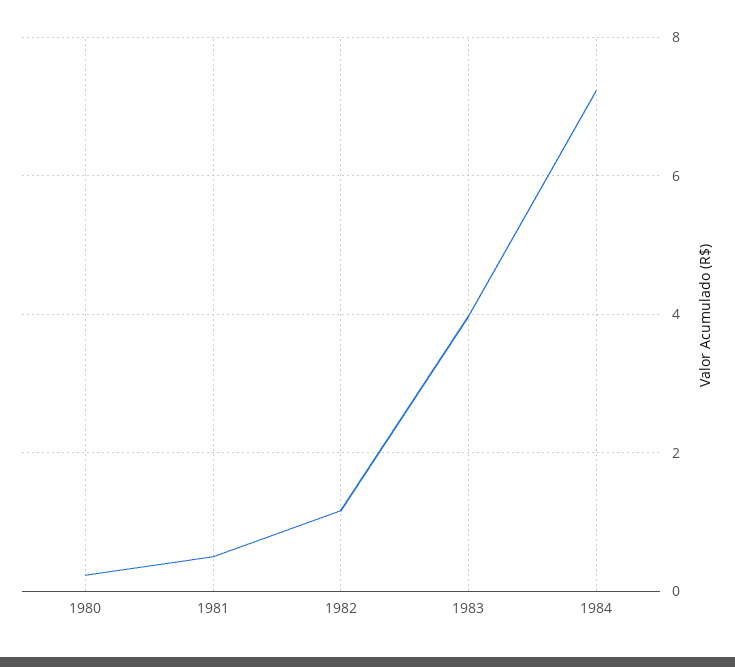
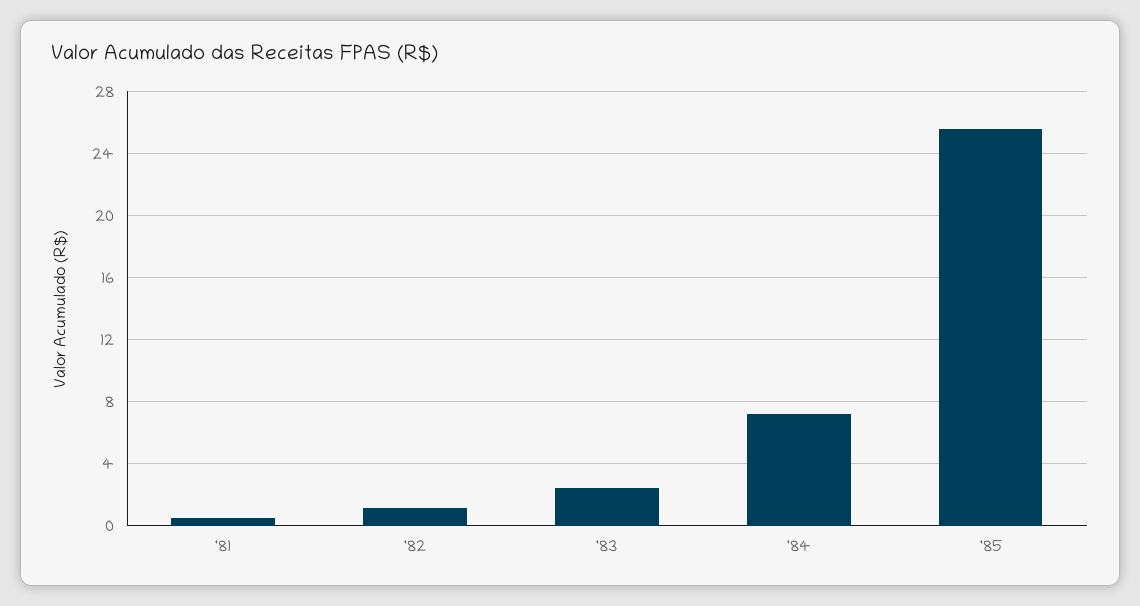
1980: 0.2 -> none
1983: 4 -> 2.5
'85: none -> 25.5

